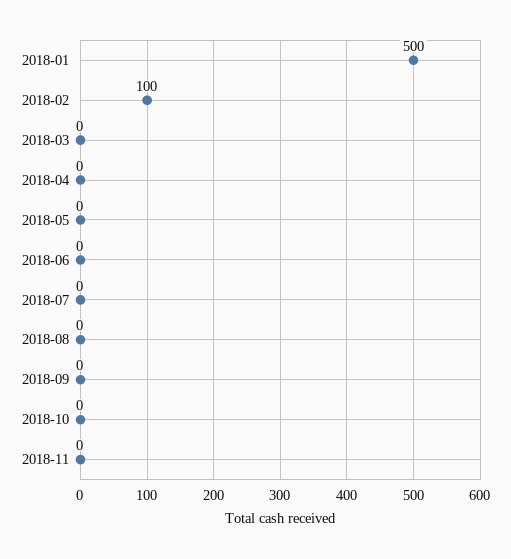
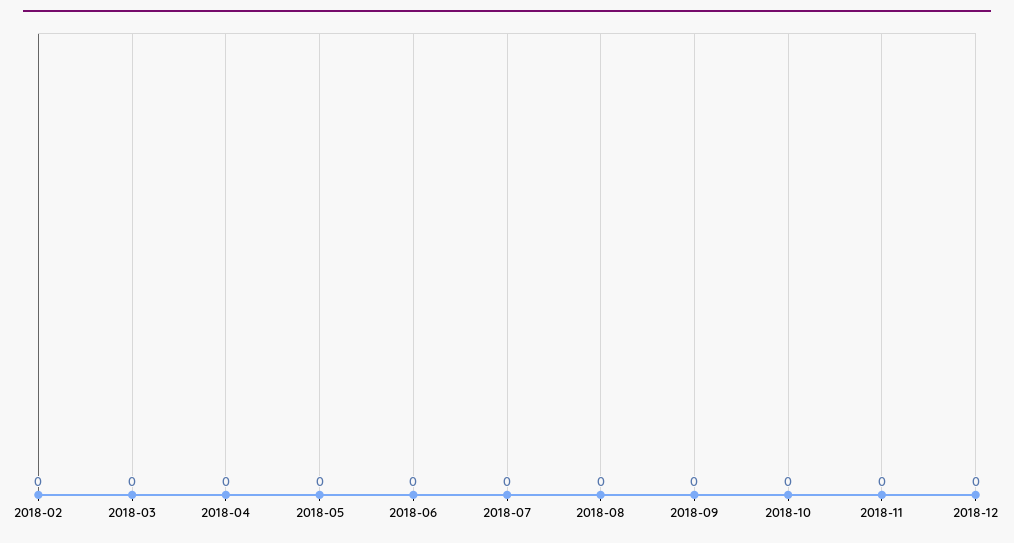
2018-01: 500 -> none
2018-02: 100 -> 0
2018-12: none -> 0

